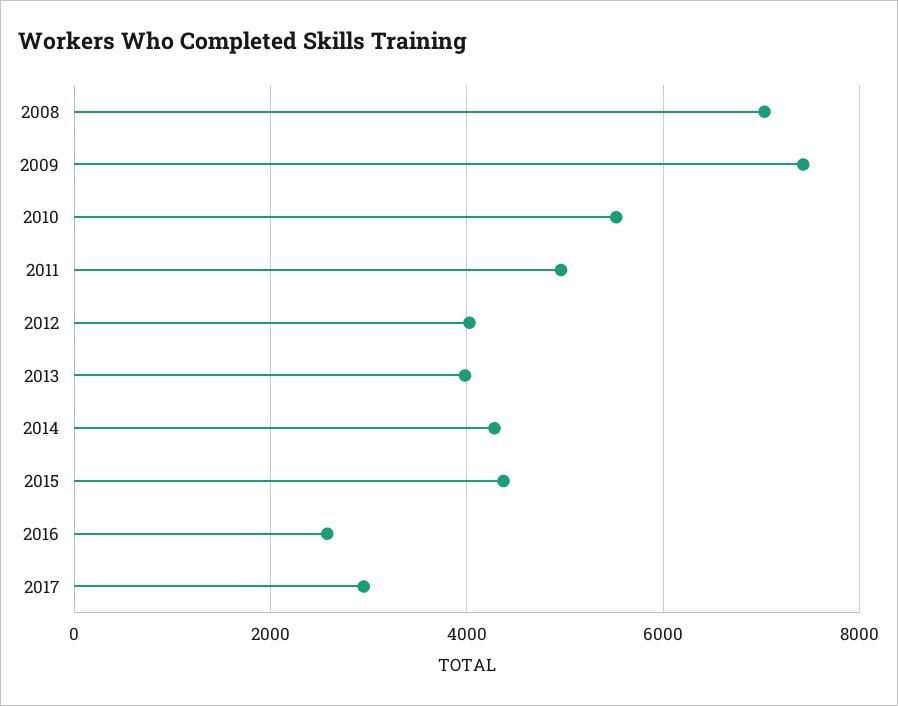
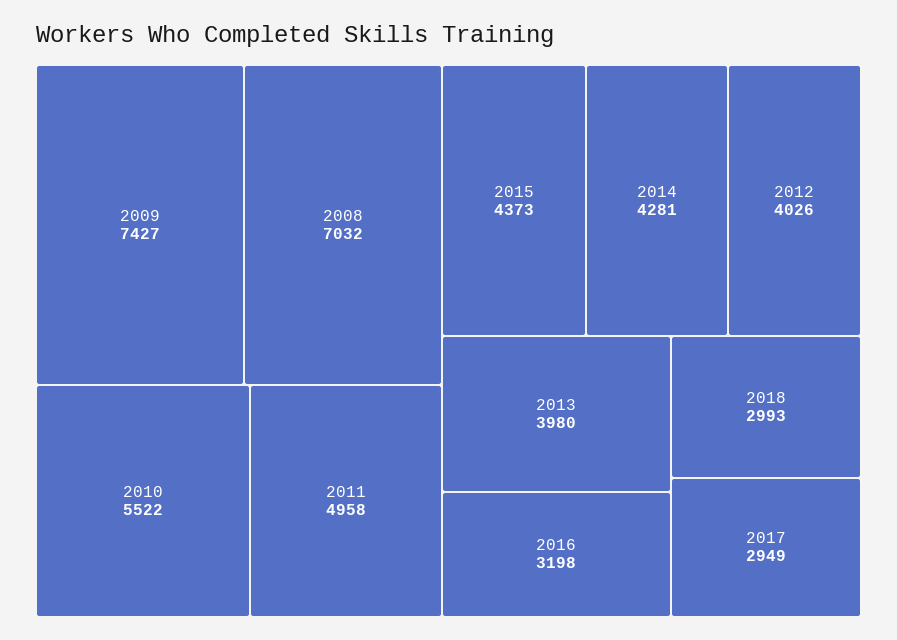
2016: 2600 -> 3198
2018: none -> 2993

